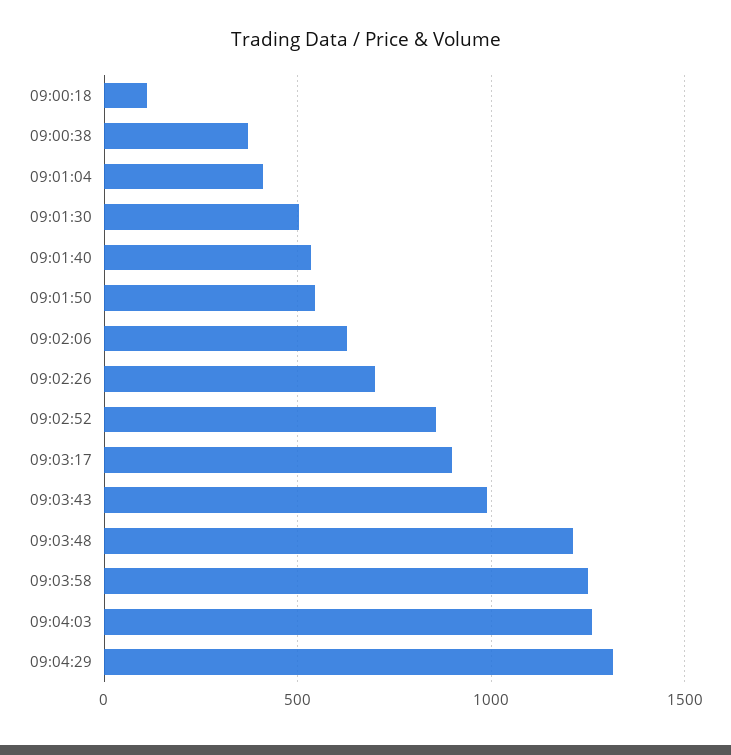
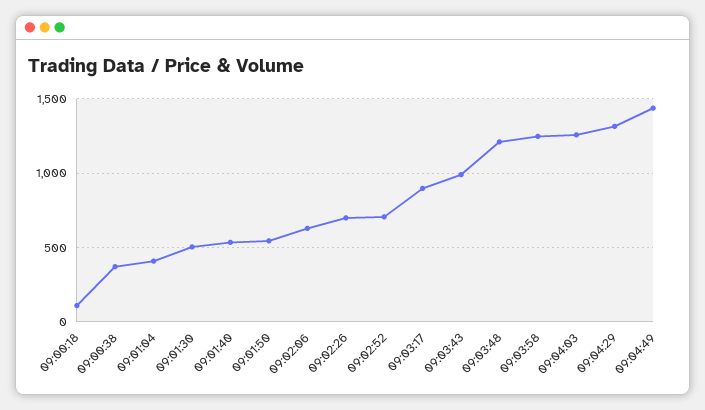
09:02:52: 850 -> 700
09:04:49: none -> 1450

